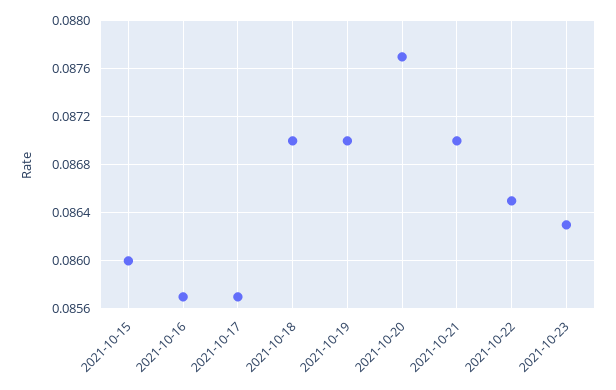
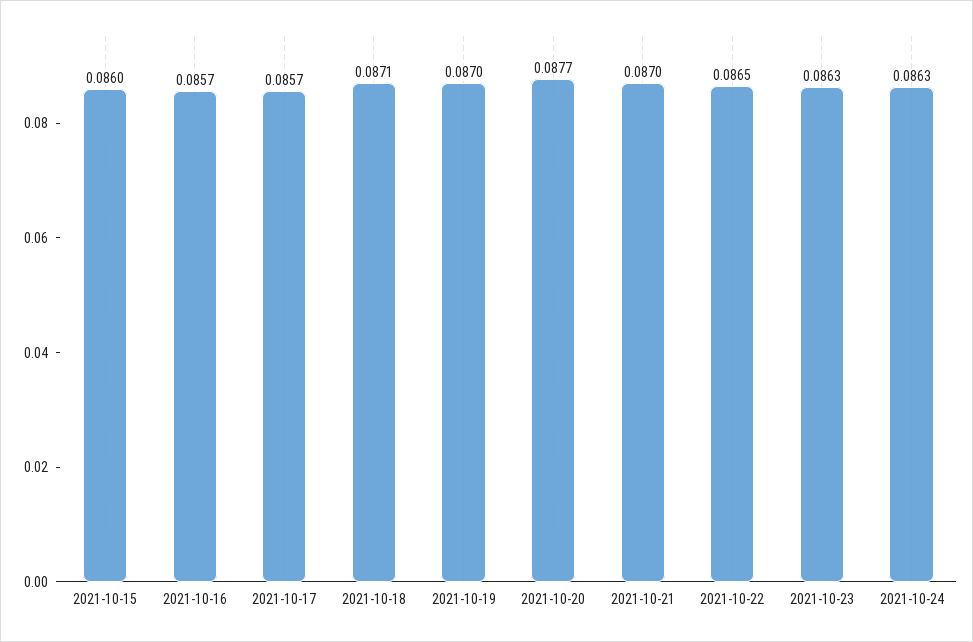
2021-10-18: 0.087 -> 0.0871
2021-10-24: none -> 0.0863

